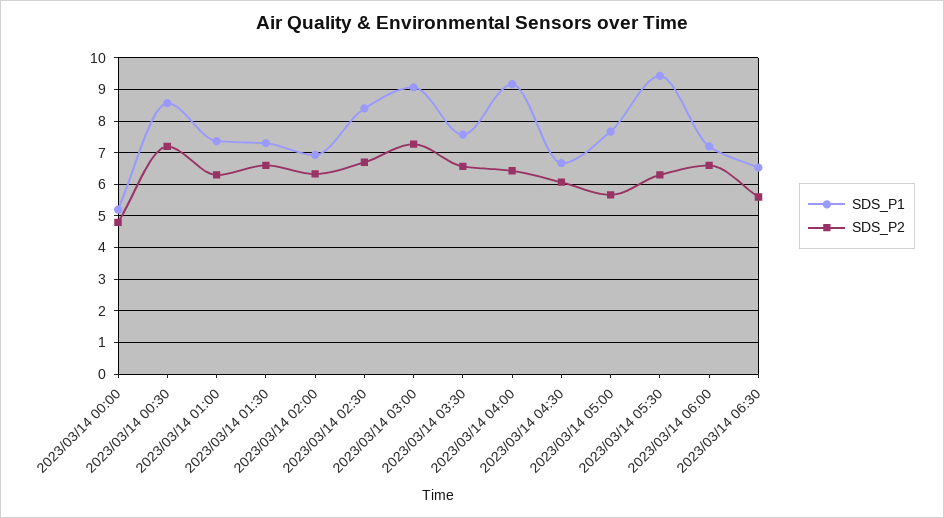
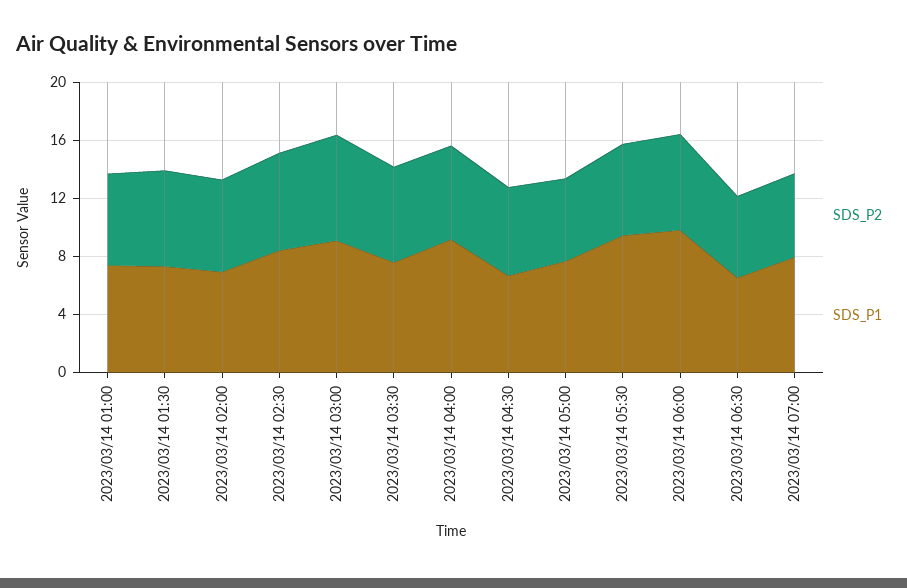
SDS_P1, 2023/03/14 00:00: 5.2 -> none
SDS_P2, 2023/03/14 00:00: 4.8 -> none
SDS_P1, 2023/03/14 00:30: 8.6 -> none
SDS_P2, 2023/03/14 00:30: 7.2 -> none
SDS_P1, 2023/03/14 06:00: 7.2 -> 10
SDS_P2, 2023/03/14 07:00: none -> 6
SDS_P1, 2023/03/14 07:00: none -> 8

